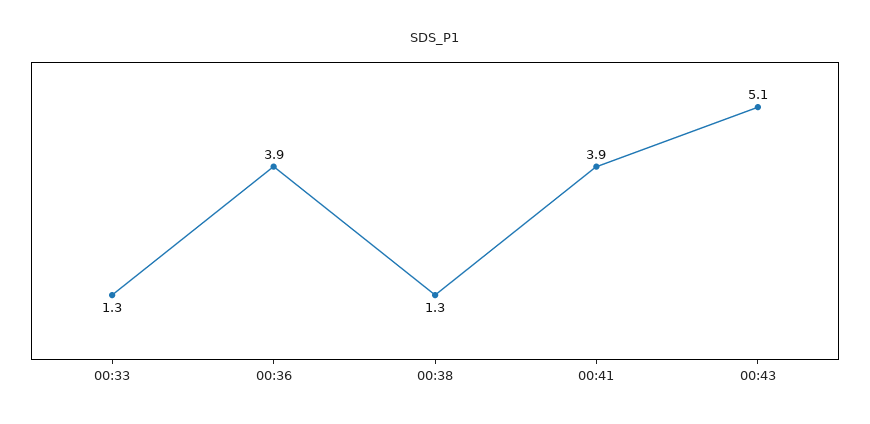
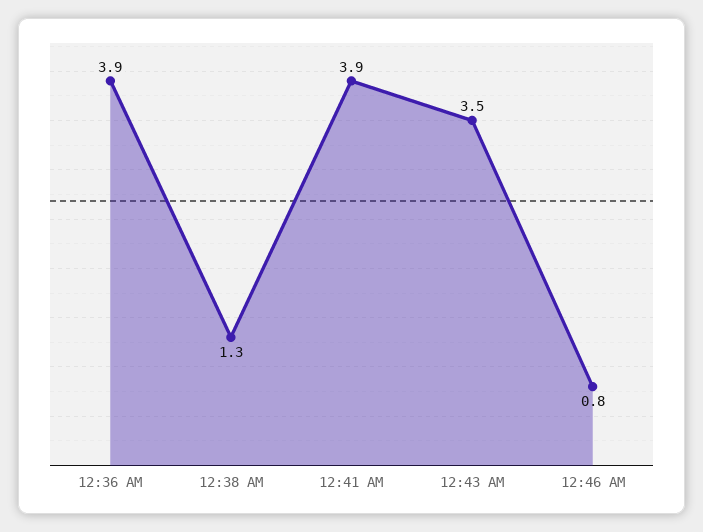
00:33: 1.3 -> none
00:43: 5.1 -> 3.5
12:46 AM: none -> 0.8

